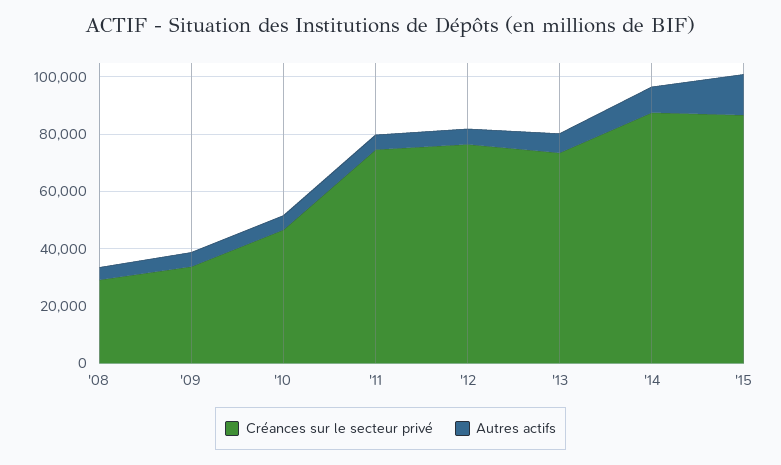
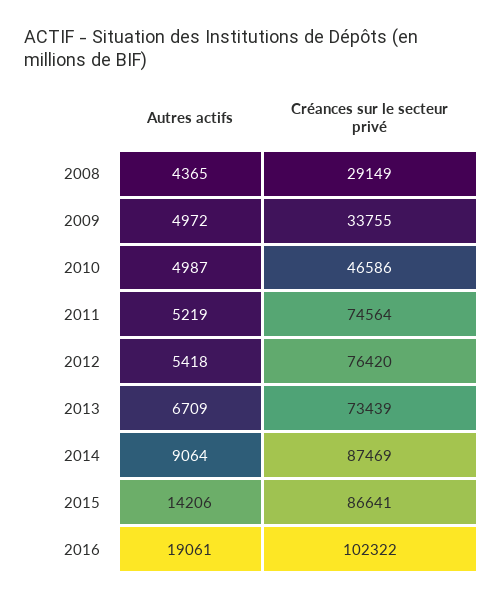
Autres actifs, 2016: none -> 19061
Créances sur le secteur privé, 2016: none -> 102322

